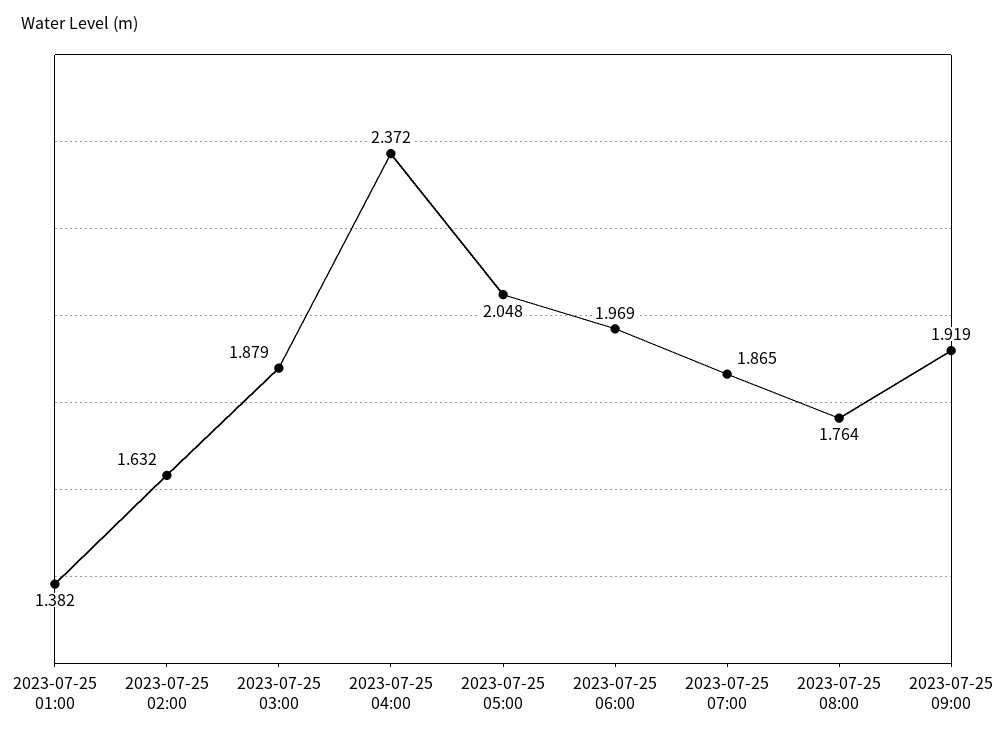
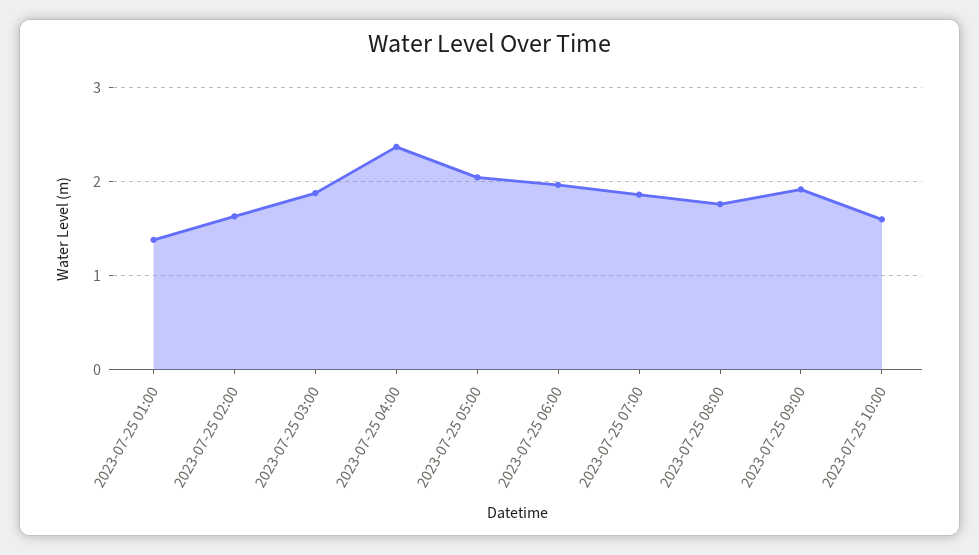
2023-07-25 10:00: none -> 1.6

